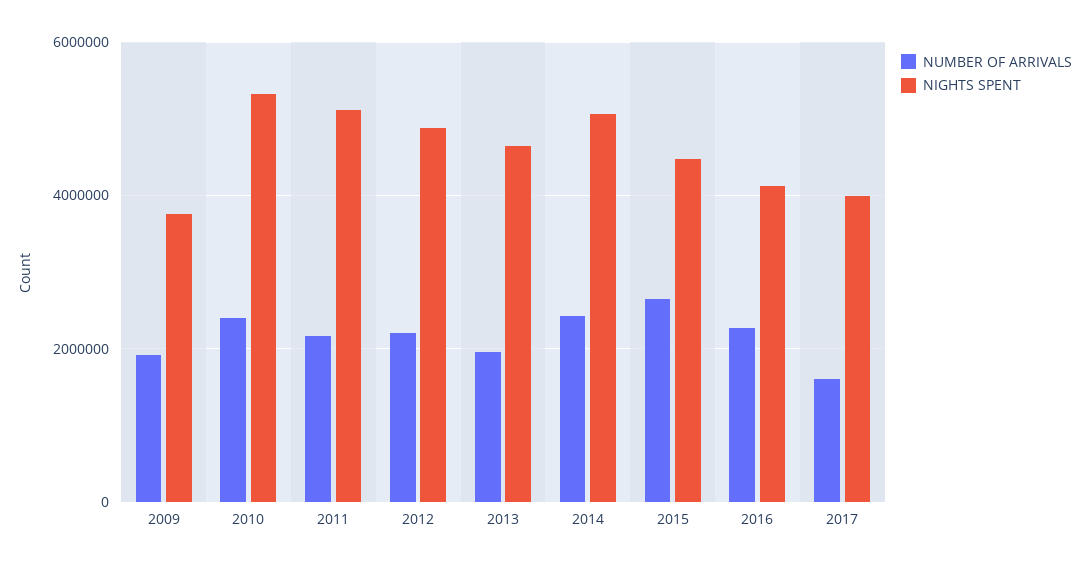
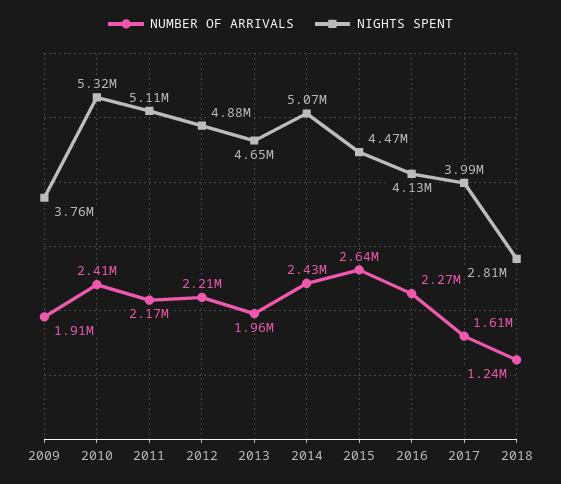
NUMBER OF ARRIVALS, 2018: none -> 1240000
NIGHTS SPENT, 2018: none -> 2810000

